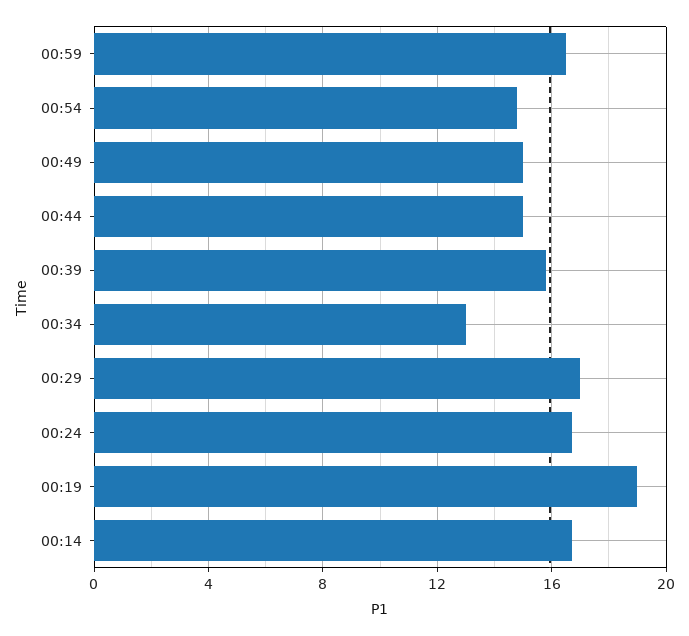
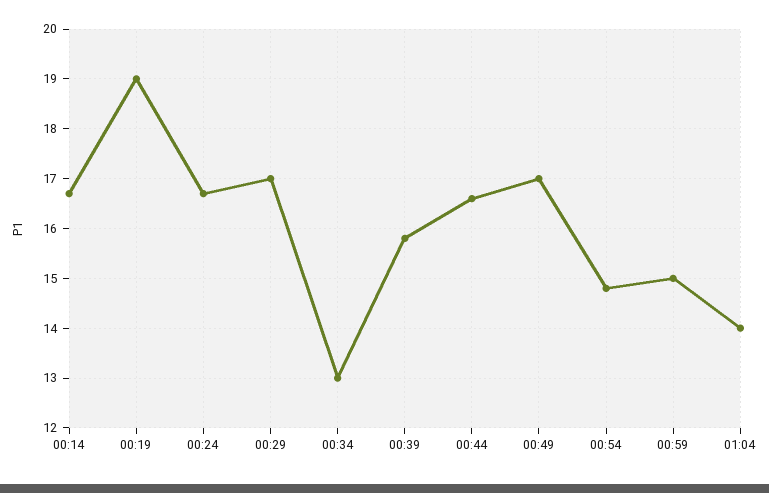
00:59: 16.5 -> 15
00:49: 15 -> 17
00:44: 15 -> 16.5
01:04: none -> 14

